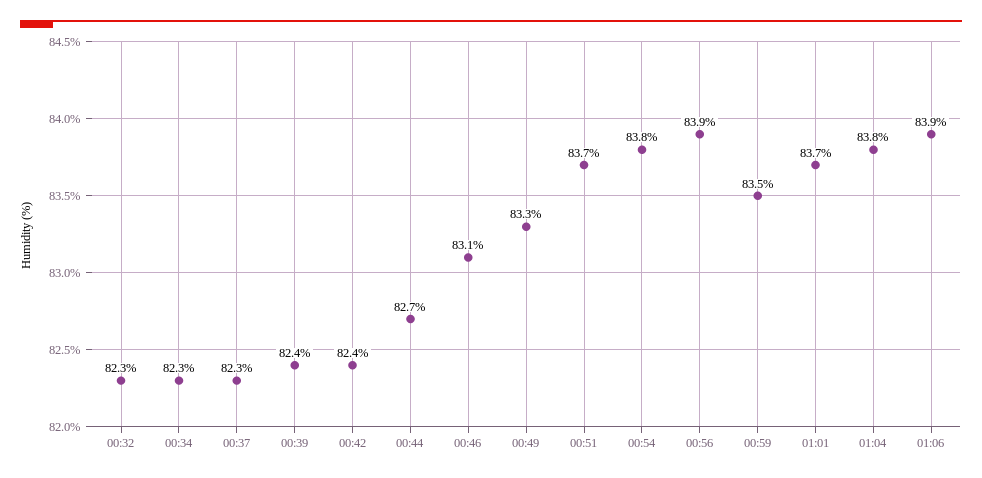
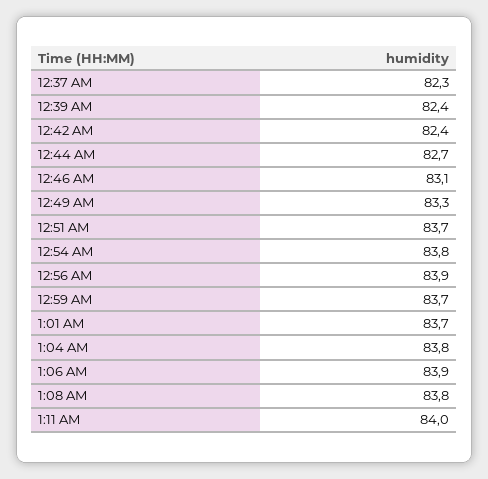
00:32: 82.3 -> none
00:34: 82.3 -> none
00:59: 83.5 -> 83.7
1:08 AM: none -> 83.8
1:11 AM: none -> 84

